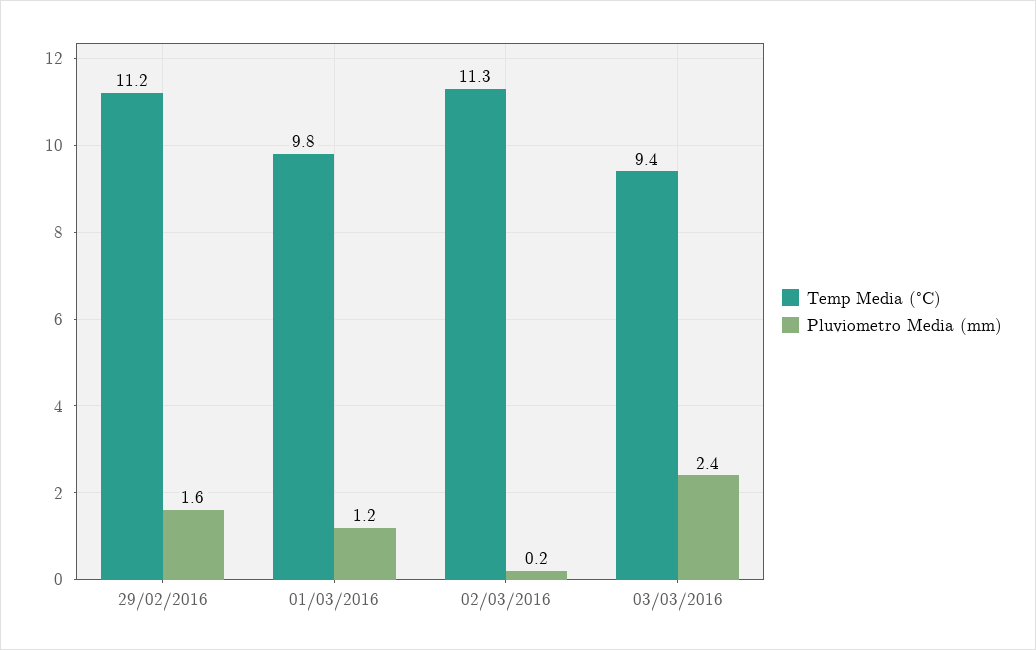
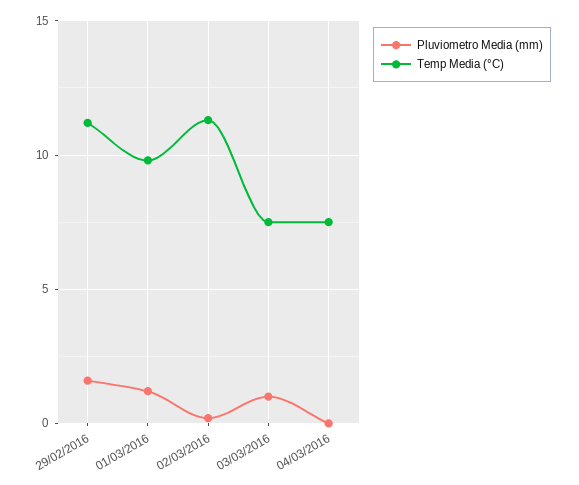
Temp Media (°C), 03/03/2016: 9.4 -> 7.5
Pluviometro Media (mm), 03/03/2016: 2.4 -> 1
Pluviometro Media (mm), 04/03/2016: none -> 0
Temp Media (°C), 04/03/2016: none -> 7.5

